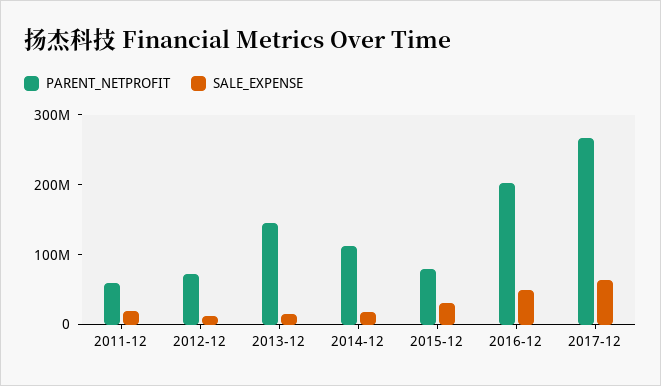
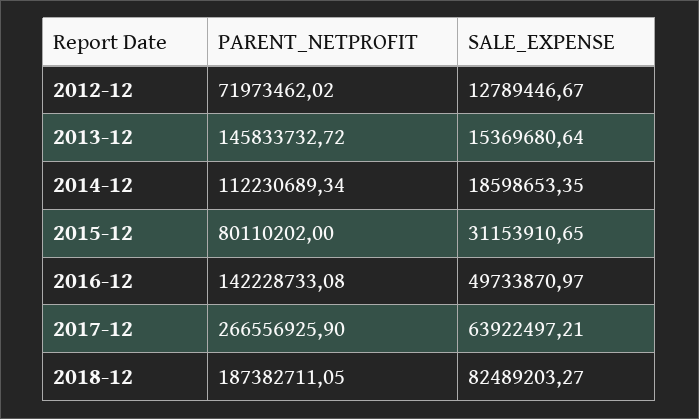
PARENT_NETPROFIT, 2011-12: 60000000 -> none
SALE_EXPENSE, 2011-12: 20000000 -> none
PARENT_NETPROFIT, 2016-12: 200000000 -> 142228733.08
PARENT_NETPROFIT, 2018-12: none -> 187382711.05
SALE_EXPENSE, 2018-12: none -> 82489203.27

